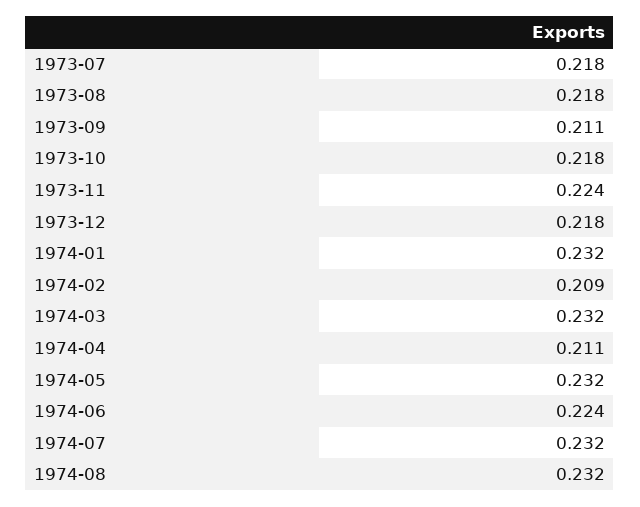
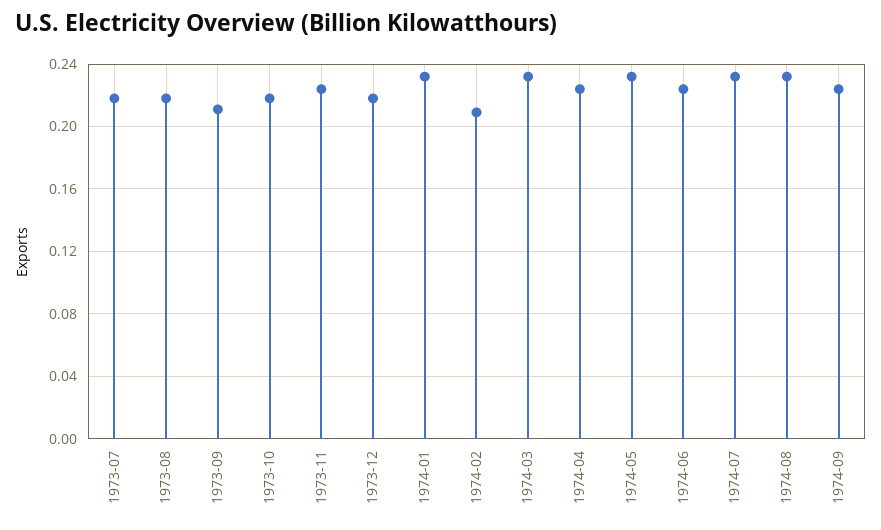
1974-04: 0.211 -> 0.225
1974-09: none -> 0.225

